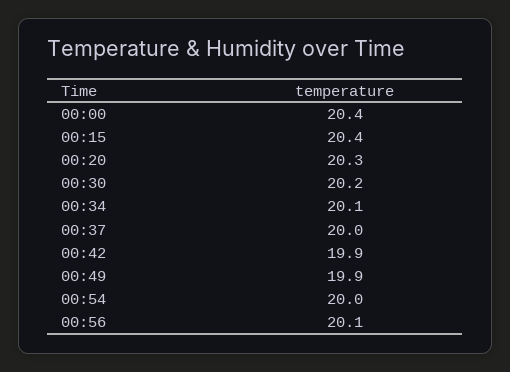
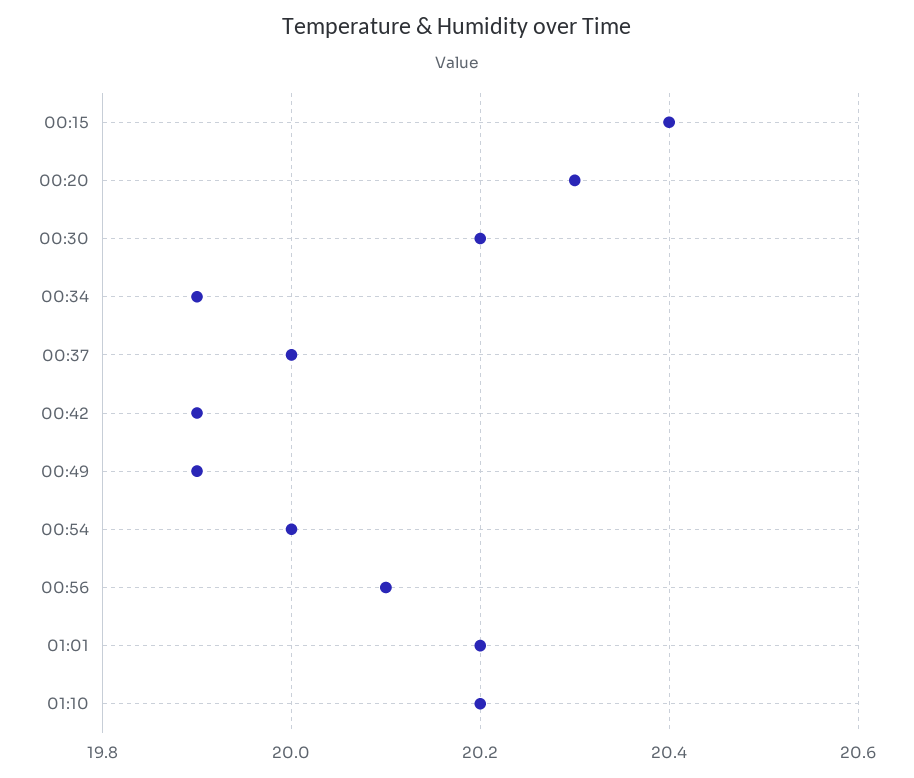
00:00: 20.4 -> none
00:34: 20.1 -> 19.9
01:01: none -> 20.2
01:10: none -> 20.2

